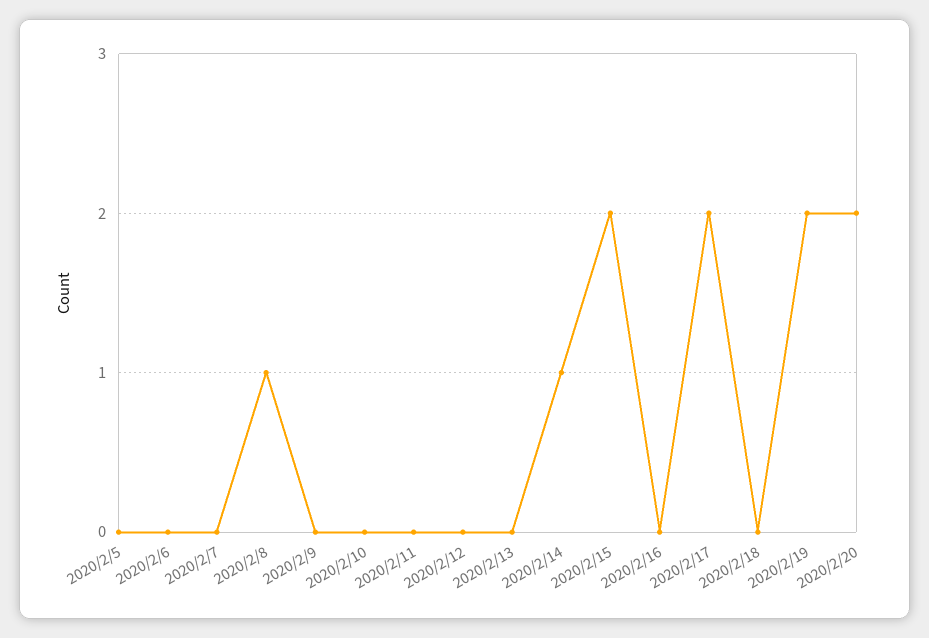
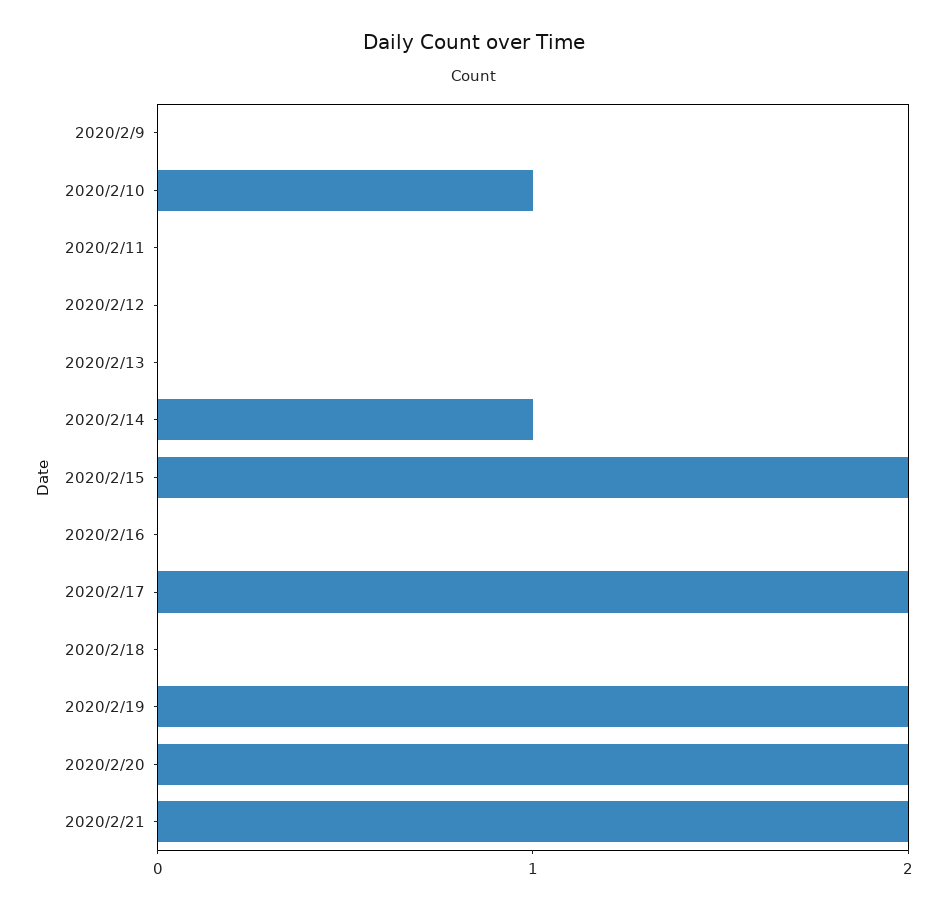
2020/2/5: 0 -> none
2020/2/6: 0 -> none
2020/2/7: 0 -> none
2020/2/8: 1 -> none
2020/2/10: 0 -> 1
2020/2/21: none -> 2

